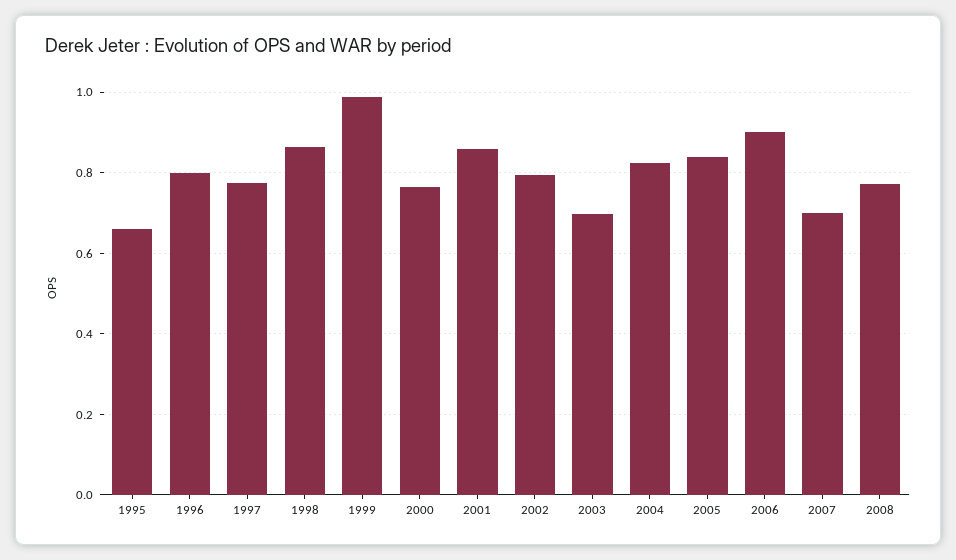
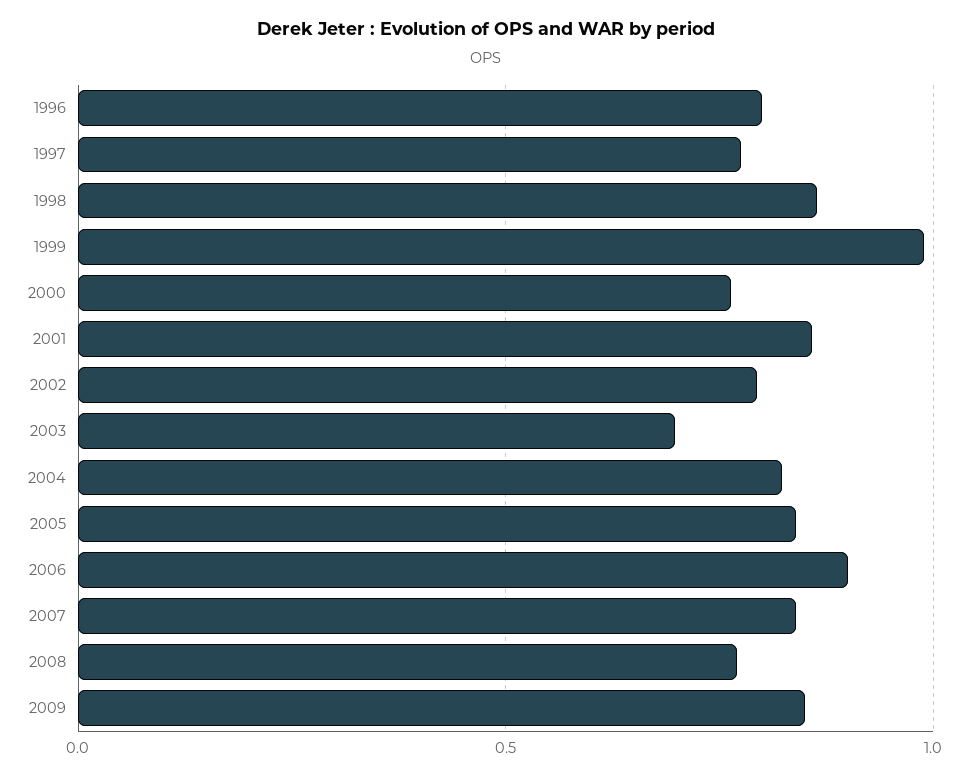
1995: 0.66 -> none
2007: 0.7 -> 0.85
2009: none -> 0.85

